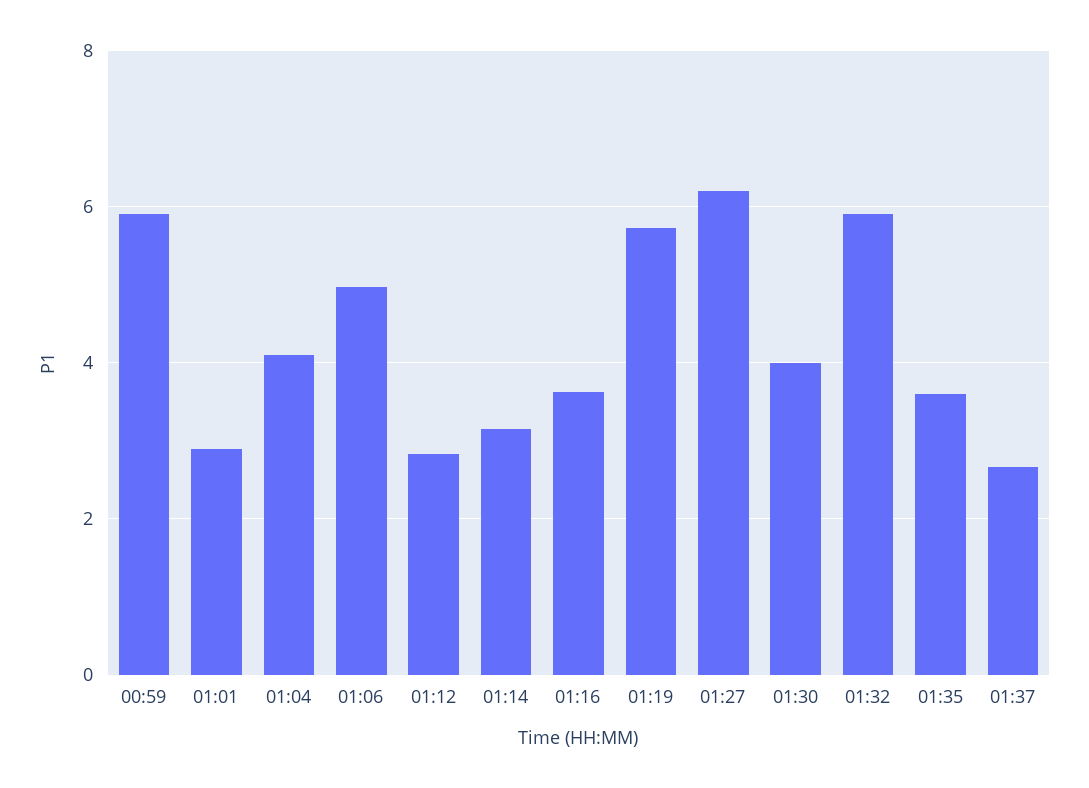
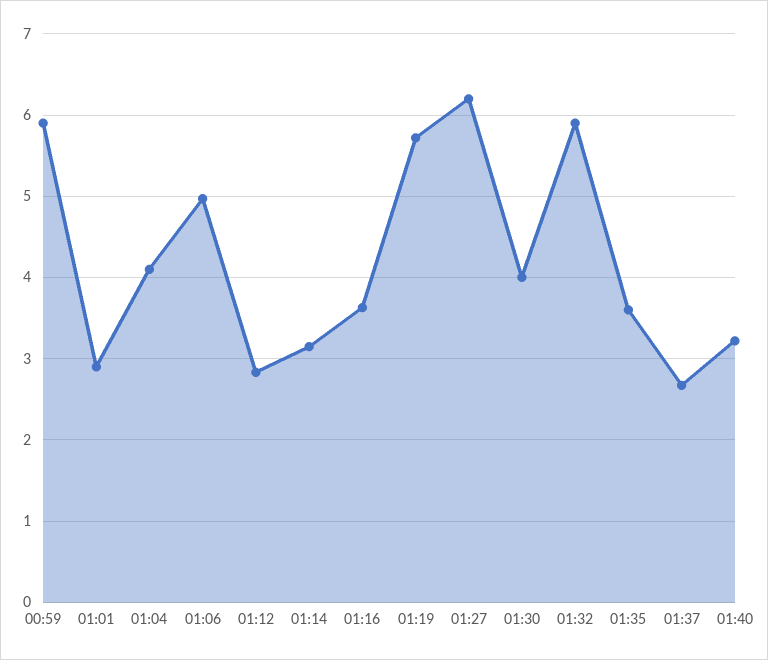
01:40: none -> 3.2

